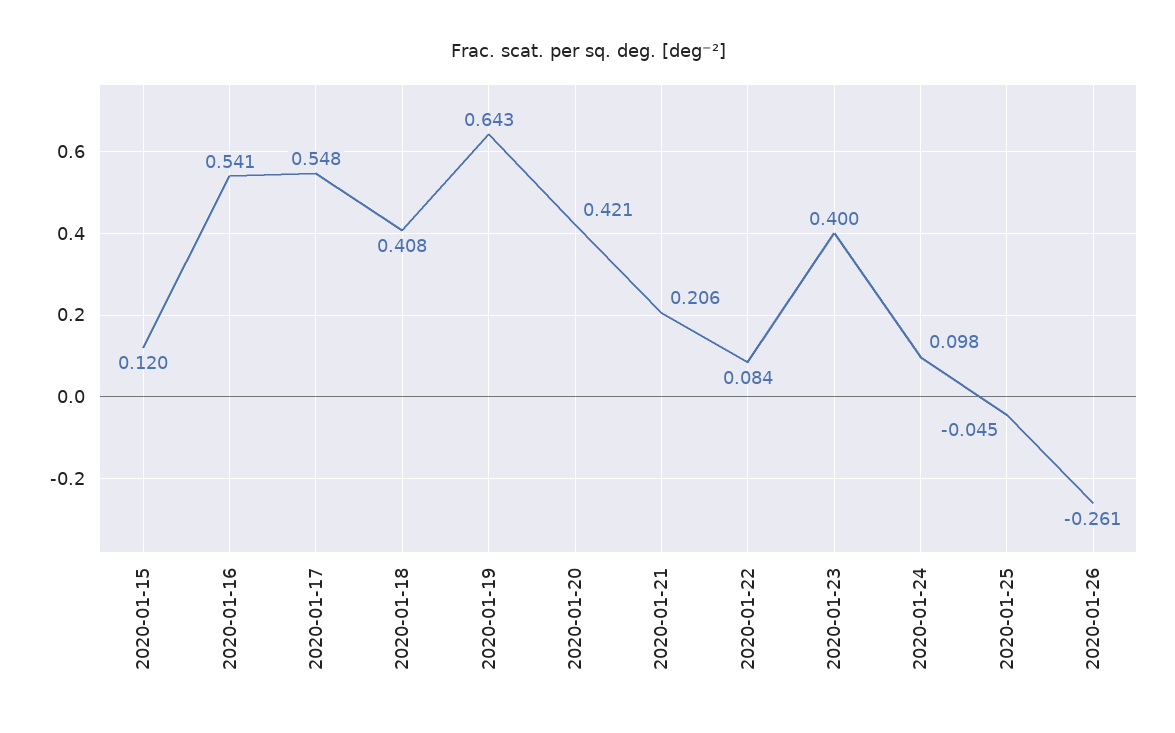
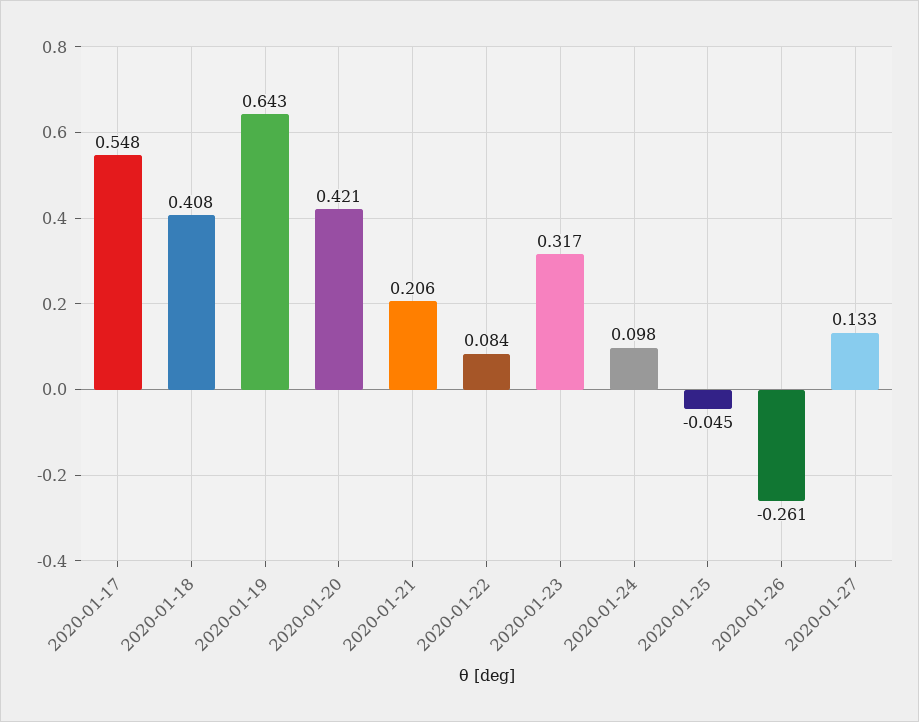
2020-01-15: 0.12 -> none
2020-01-16: 0.541 -> none
2020-01-23: 0.4 -> 0.317
2020-01-27: none -> 0.133

